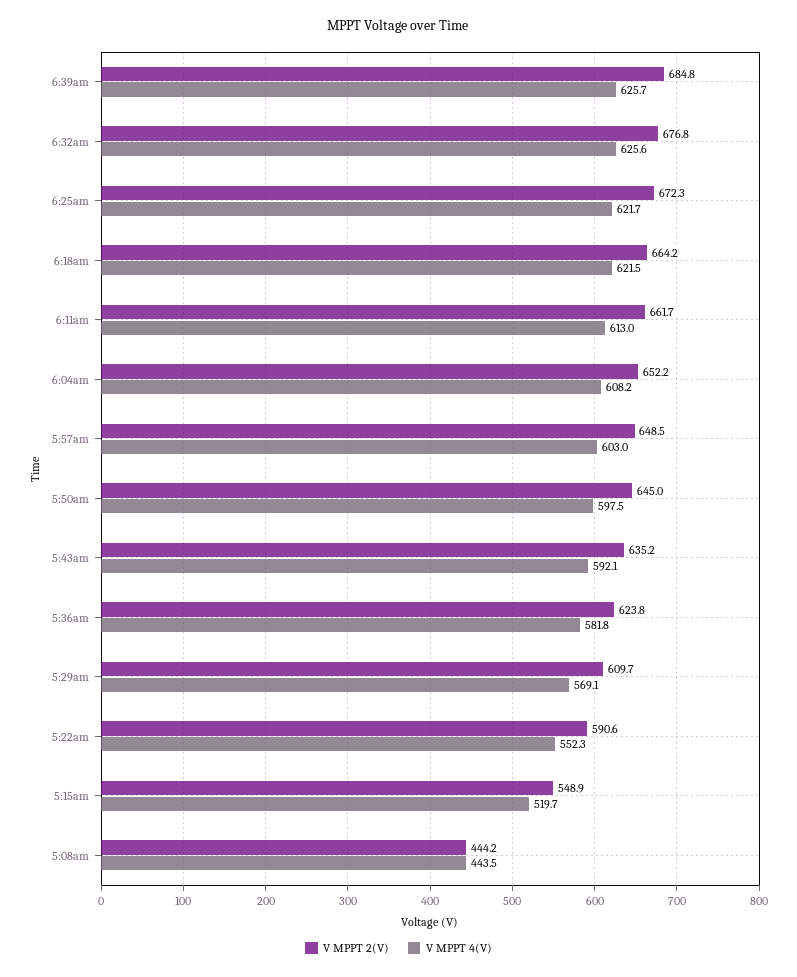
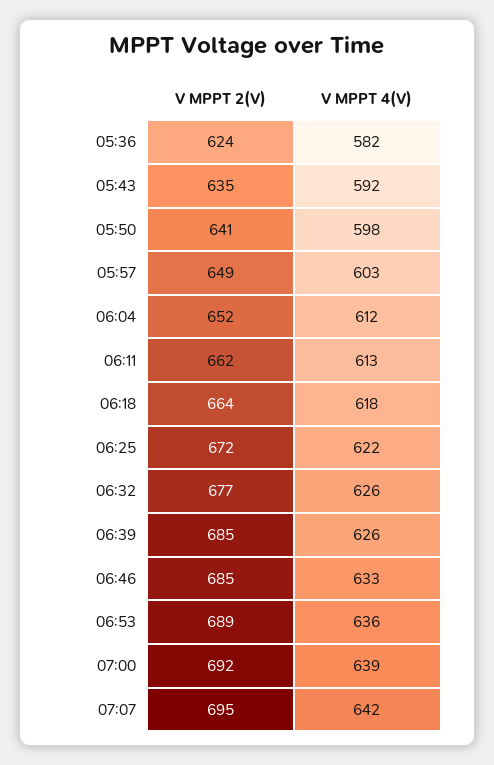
V MPPT 4(V), 6:18am: 621.5 -> 618
V MPPT 4(V), 6:04am: 608.2 -> 612
V MPPT 2(V), 5:50am: 645 -> 641
V MPPT 2(V), 5:29am: 609.7 -> none
V MPPT 4(V), 5:29am: 569.1 -> none
V MPPT 2(V), 5:22am: 590.6 -> none
V MPPT 4(V), 5:22am: 552.3 -> none
V MPPT 2(V), 5:15am: 548.9 -> none
V MPPT 4(V), 5:15am: 519.7 -> none
V MPPT 2(V), 5:08am: 444.2 -> none
V MPPT 4(V), 5:08am: 443.5 -> none
V MPPT 2(V), 06:46: none -> 685
V MPPT 4(V), 06:46: none -> 633
V MPPT 2(V), 06:53: none -> 689
V MPPT 4(V), 06:53: none -> 636
V MPPT 2(V), 07:00: none -> 692
V MPPT 4(V), 07:00: none -> 639
V MPPT 2(V), 07:07: none -> 695
V MPPT 4(V), 07:07: none -> 642

